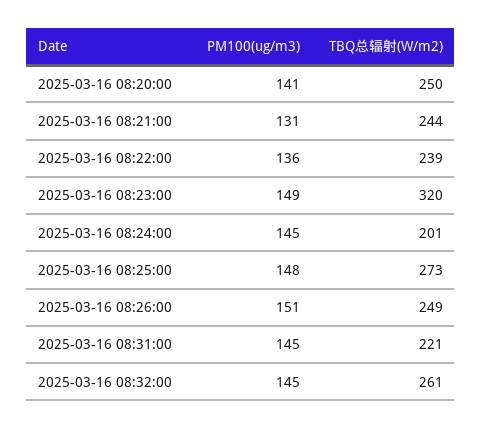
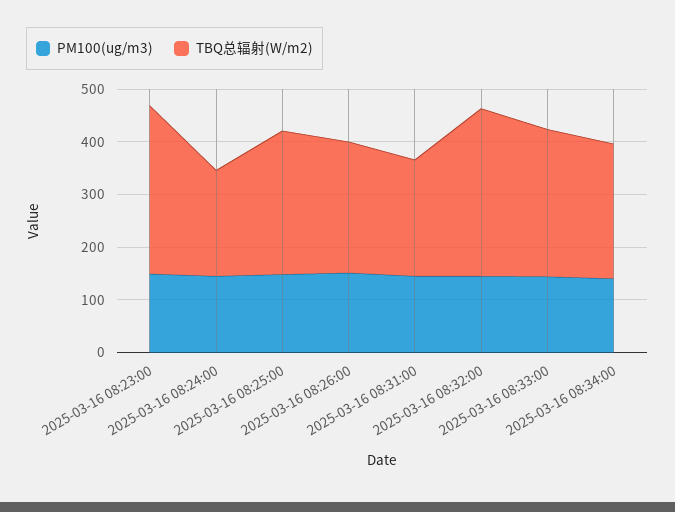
PM100(ug/m3), 2025-03-16 08:20:00: 141 -> none
TBQ总辐射(W/m2), 2025-03-16 08:20:00: 250 -> none
PM100(ug/m3), 2025-03-16 08:21:00: 131 -> none
TBQ总辐射(W/m2), 2025-03-16 08:21:00: 244 -> none
PM100(ug/m3), 2025-03-16 08:22:00: 136 -> none
TBQ总辐射(W/m2), 2025-03-16 08:22:00: 239 -> none
TBQ总辐射(W/m2), 2025-03-16 08:32:00: 261 -> 320
PM100(ug/m3), 2025-03-16 08:33:00: none -> 140
TBQ总辐射(W/m2), 2025-03-16 08:33:00: none -> 280
PM100(ug/m3), 2025-03-16 08:34:00: none -> 140
TBQ总辐射(W/m2), 2025-03-16 08:34:00: none -> 260

